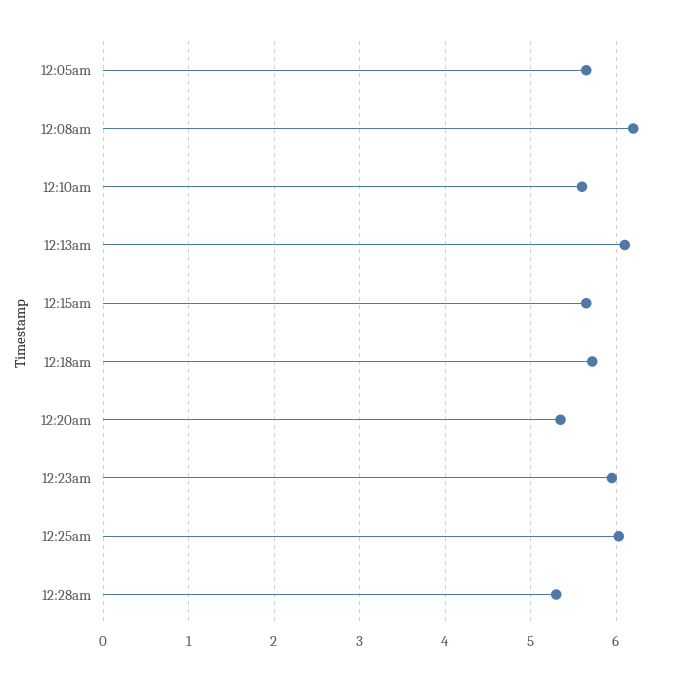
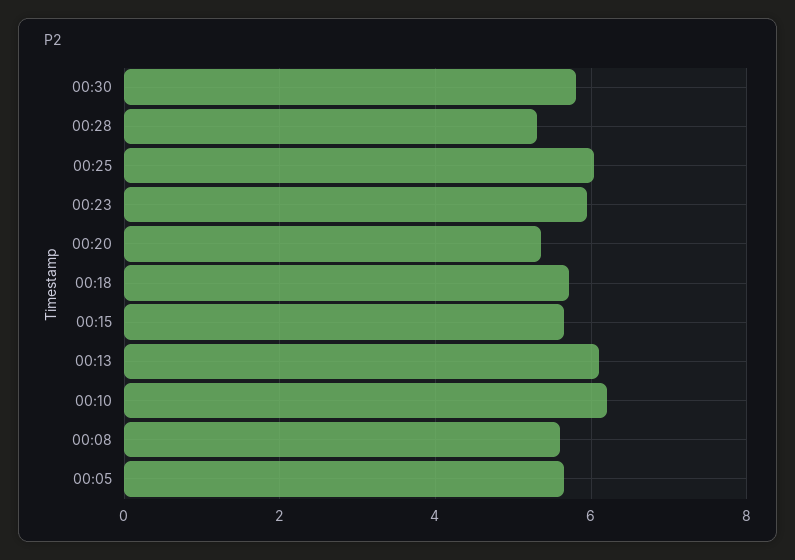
12:08am: 6.2 -> 5.6
12:10am: 5.6 -> 6.2
00:30: none -> 5.8

